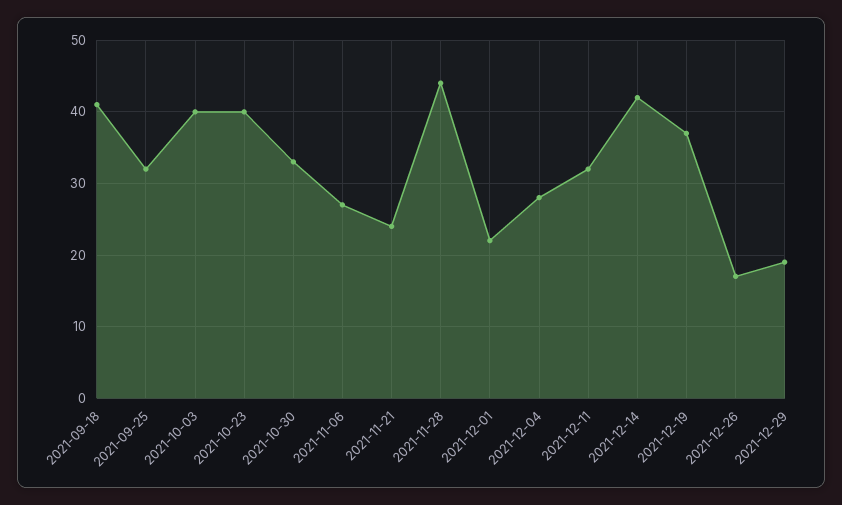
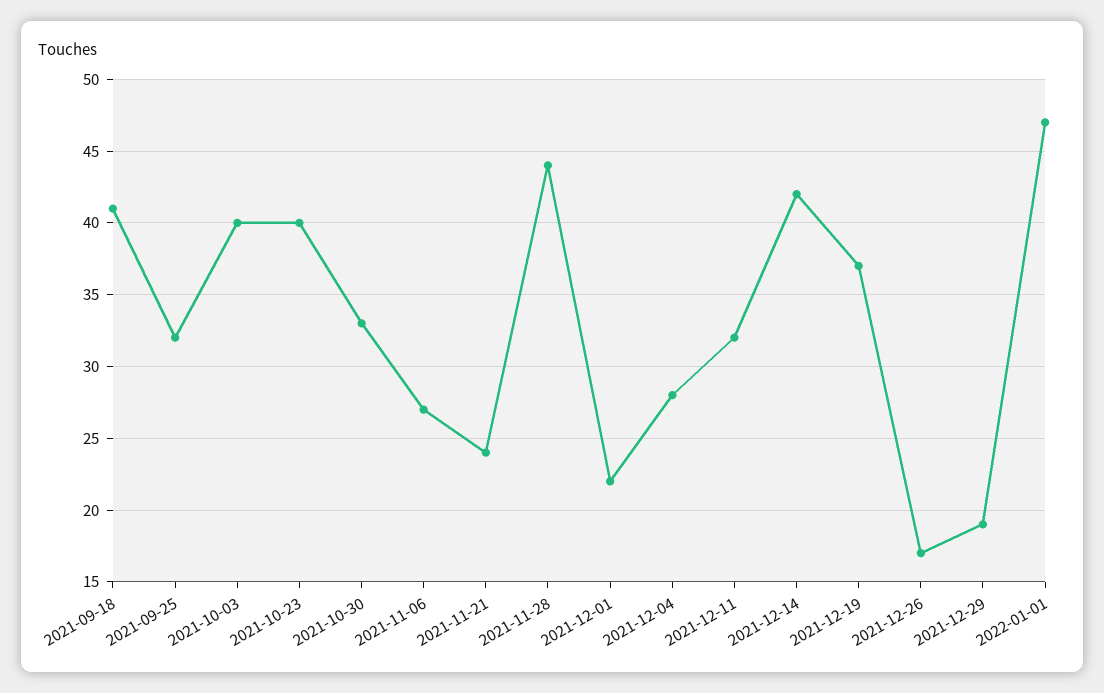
2022-01-01: none -> 47

